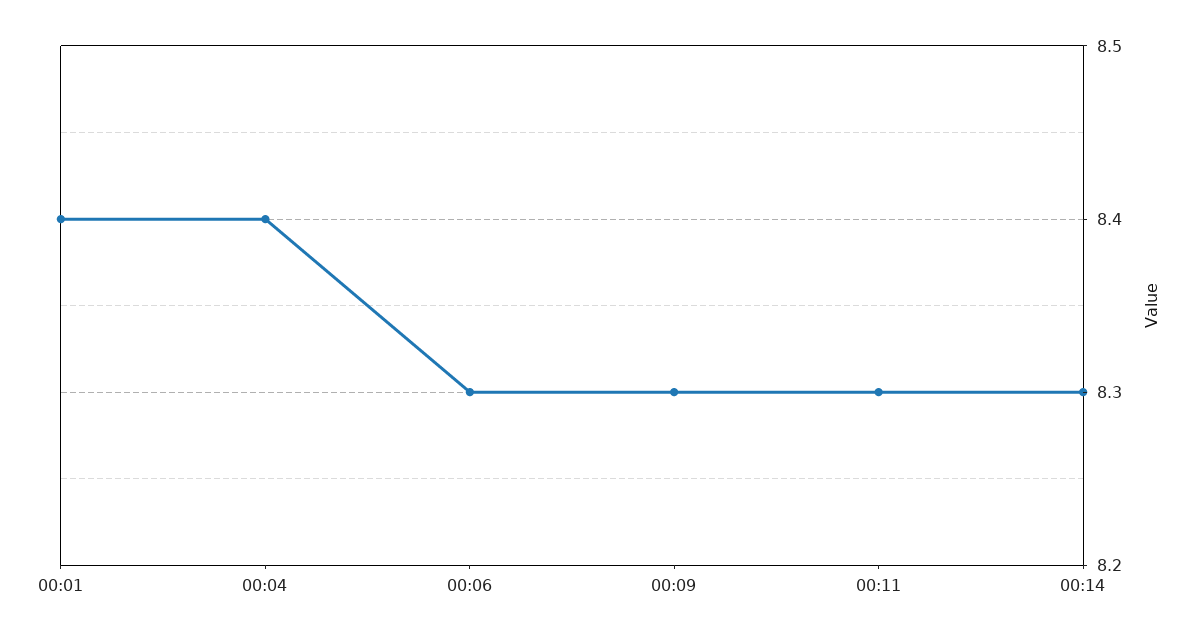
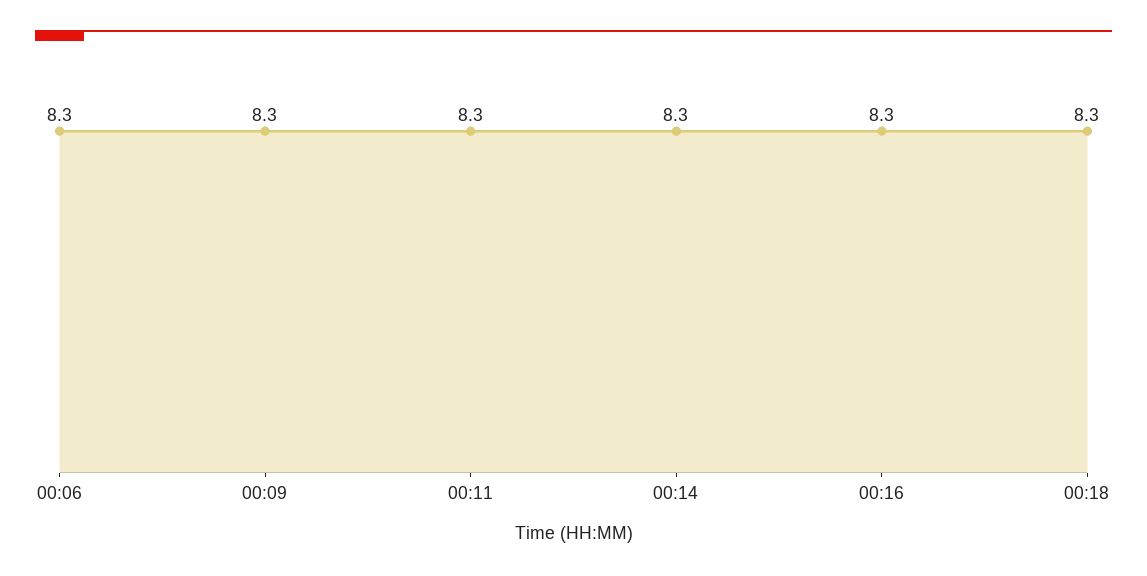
00:01: 8.4 -> none
00:04: 8.4 -> none
00:16: none -> 8.3
00:18: none -> 8.3

